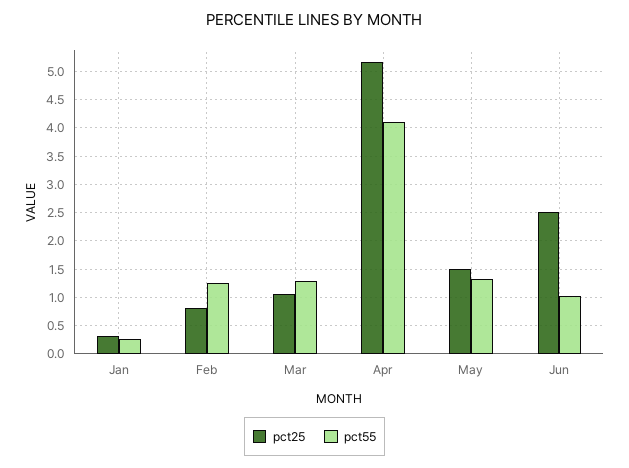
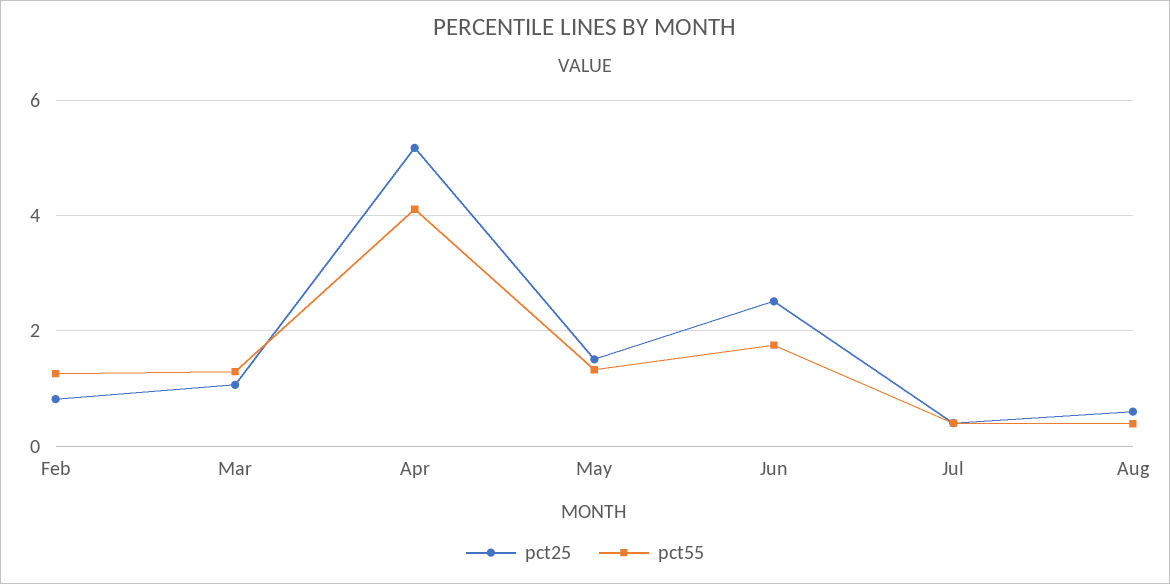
pct25, Jan: 0.25 -> none
pct55, Jan: 0.25 -> none
pct55, Jun: 1 -> 1.8
pct25, Jul: none -> 0.4
pct55, Jul: none -> 0.4
pct25, Aug: none -> 0.6
pct55, Aug: none -> 0.4

